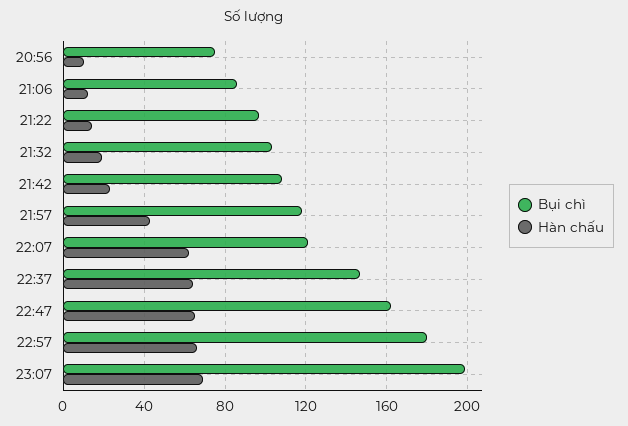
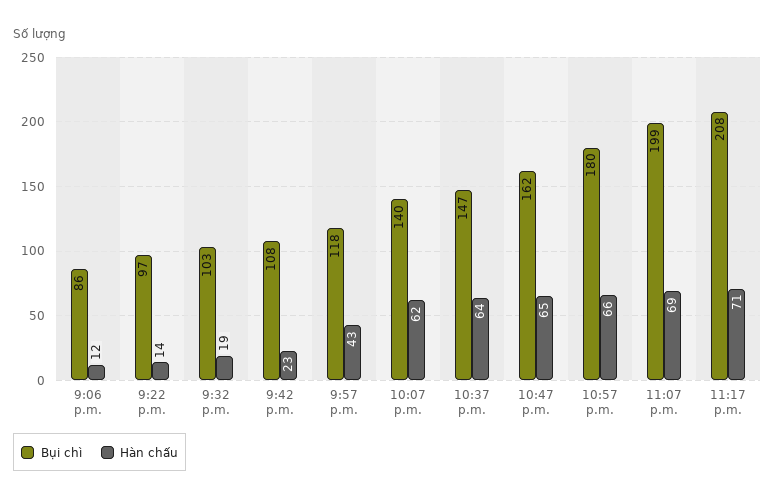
Bụi chì, 20:56: 75 -> none
Hàn chấu, 20:56: 10 -> none
Bụi chì, 22:07: 120 -> 140
Bụi chì, 11:17 p.m.: none -> 208
Hàn chấu, 11:17 p.m.: none -> 71

